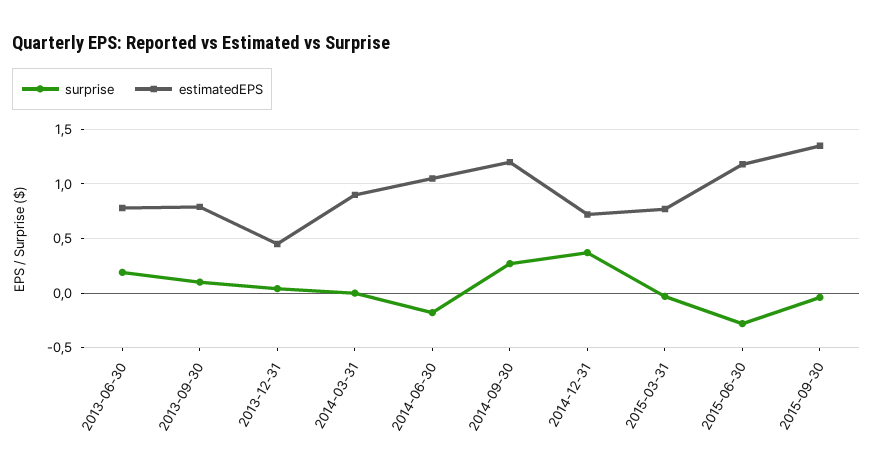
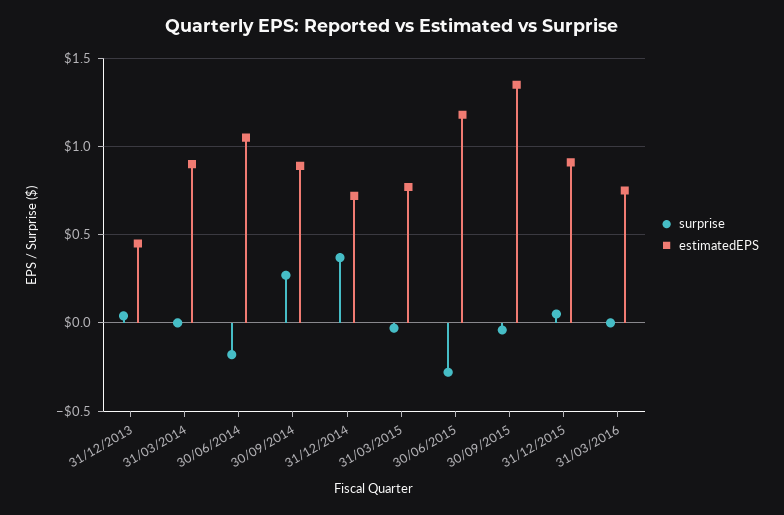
surprise, 2013-06-30: 0.2 -> none
estimatedEPS, 2013-06-30: 0.8 -> none
surprise, 2013-09-30: 0.1 -> none
estimatedEPS, 2013-09-30: 0.8 -> none
estimatedEPS, 2014-09-30: 1.2 -> 0.9
surprise, 31/12/2015: none -> 0.05
estimatedEPS, 31/12/2015: none -> 0.9
surprise, 31/03/2016: none -> 0
estimatedEPS, 31/03/2016: none -> 0.75

